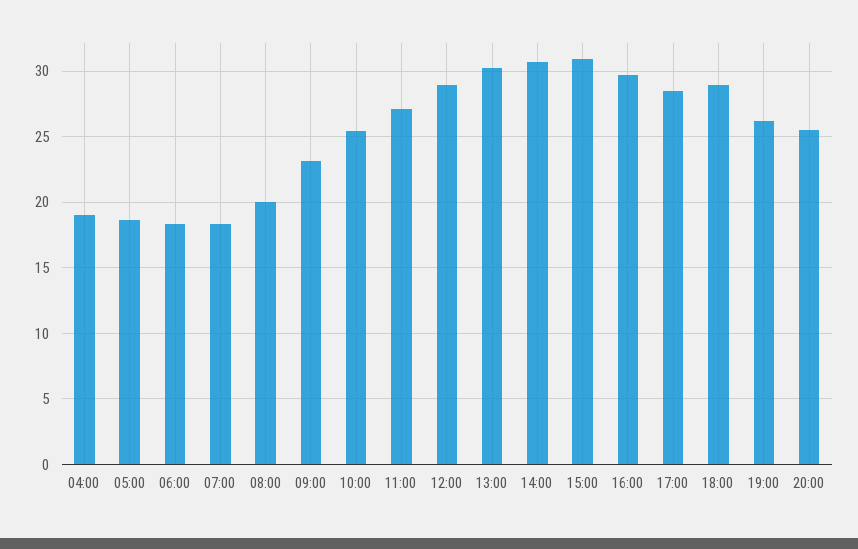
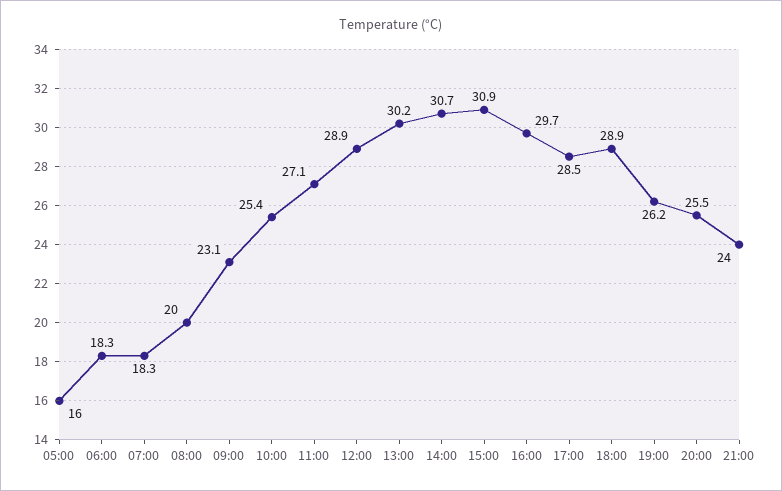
04:00: 19 -> none
05:00: 18.5 -> 16
21:00: none -> 24

